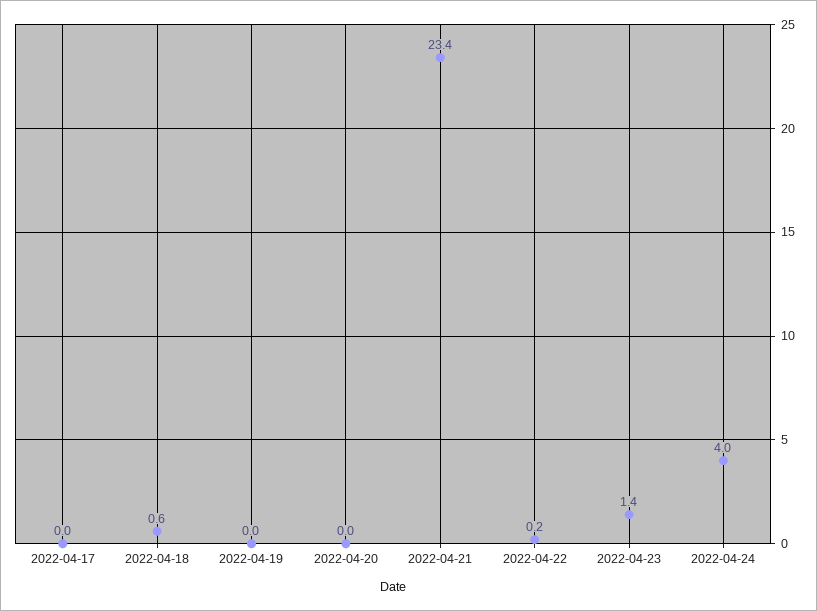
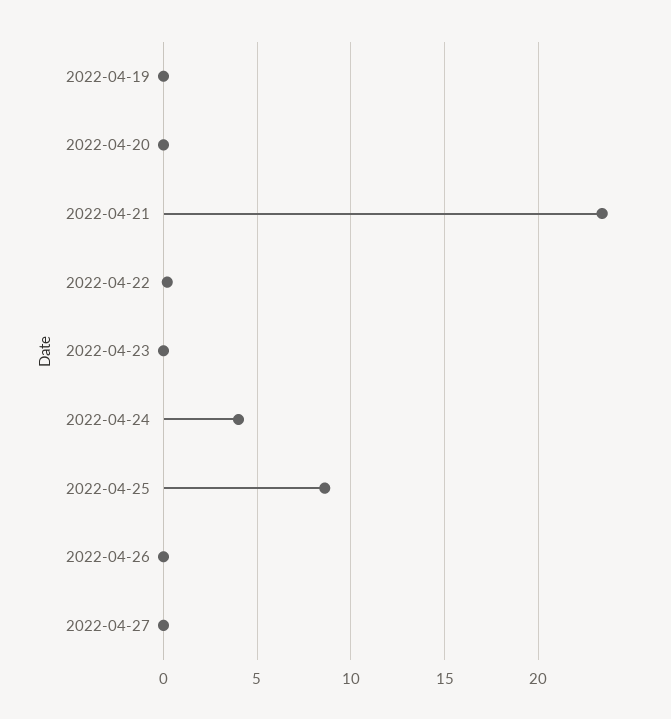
2022-04-17: 0 -> none
2022-04-18: 0.6 -> none
2022-04-23: 1.4 -> 0
2022-04-25: none -> 8.5
2022-04-26: none -> 0
2022-04-27: none -> 0

